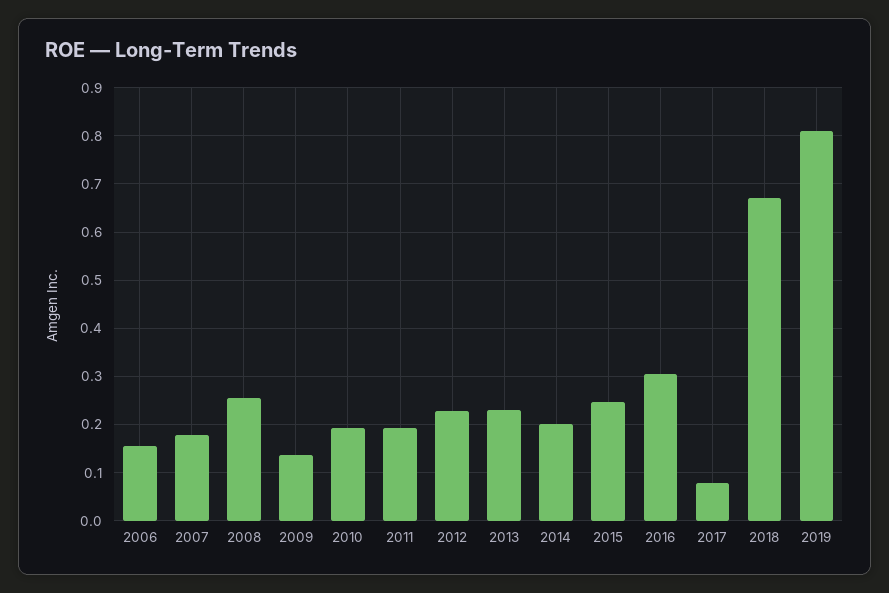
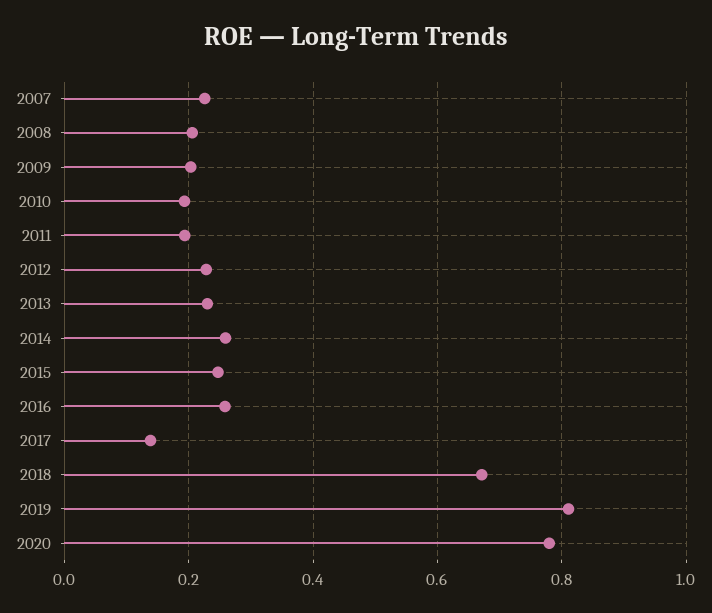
2006: 0.16 -> none
2007: 0.18 -> 0.22
2008: 0.26 -> 0.2
2009: 0.14 -> 0.2
2014: 0.2 -> 0.26
2016: 0.3 -> 0.26
2017: 0.08 -> 0.14
2020: none -> 0.78

